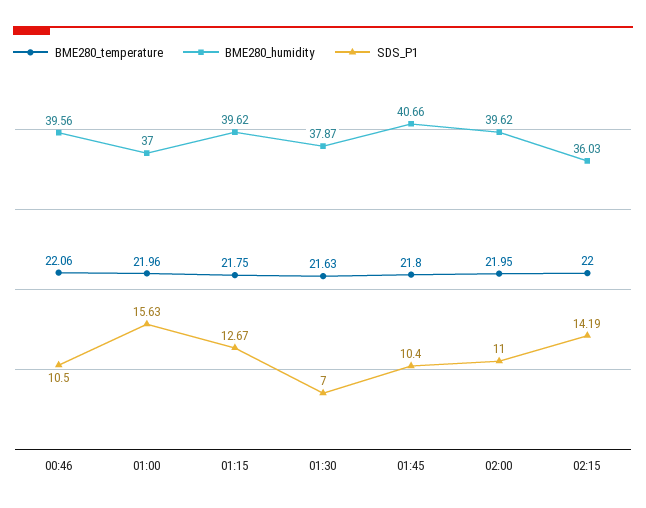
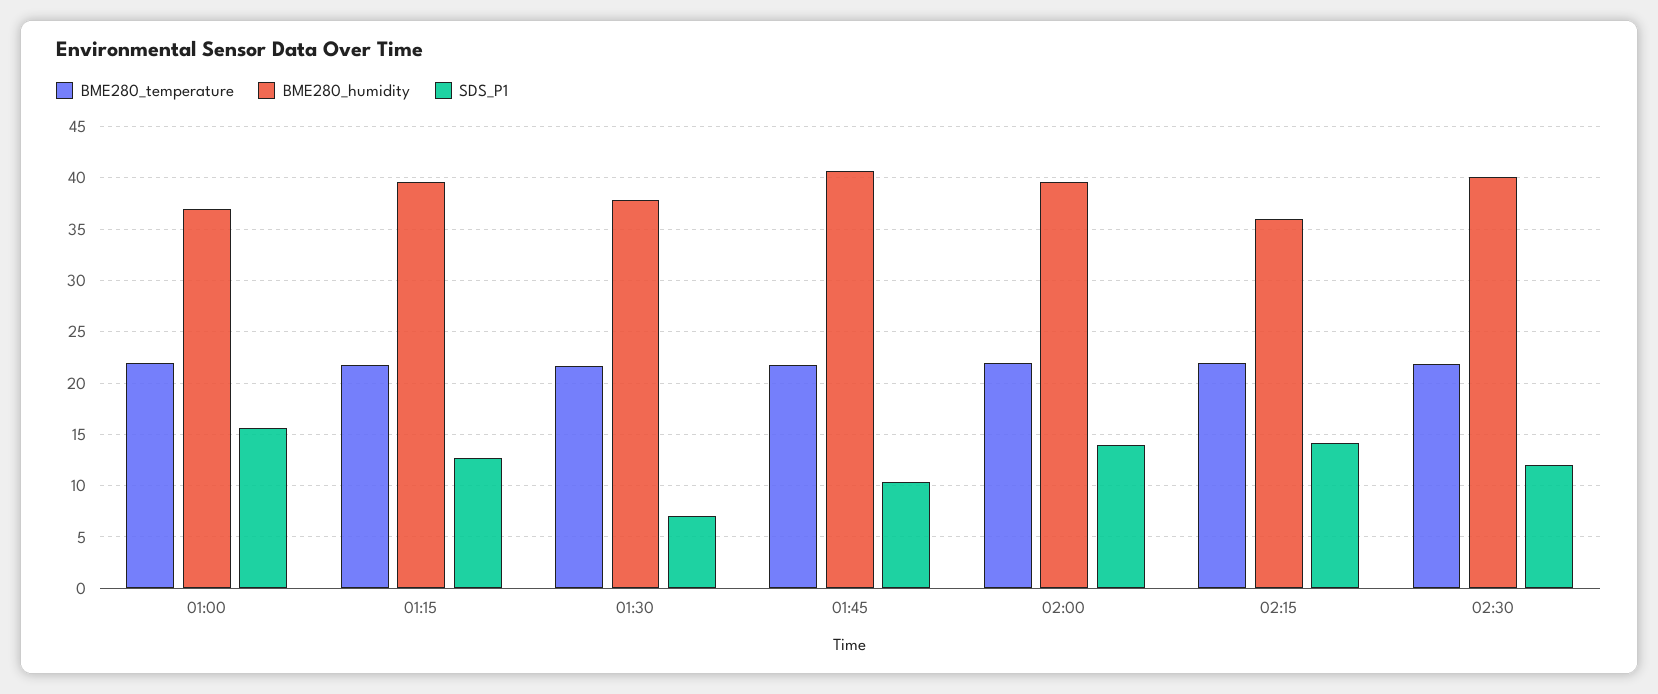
BME280_temperature, 00:46: 22.06 -> none
BME280_humidity, 00:46: 39.56 -> none
SDS_P1, 00:46: 10.5 -> none
SDS_P1, 02:00: 11 -> 14
BME280_temperature, 02:30: none -> 22
BME280_humidity, 02:30: none -> 40
SDS_P1, 02:30: none -> 12

